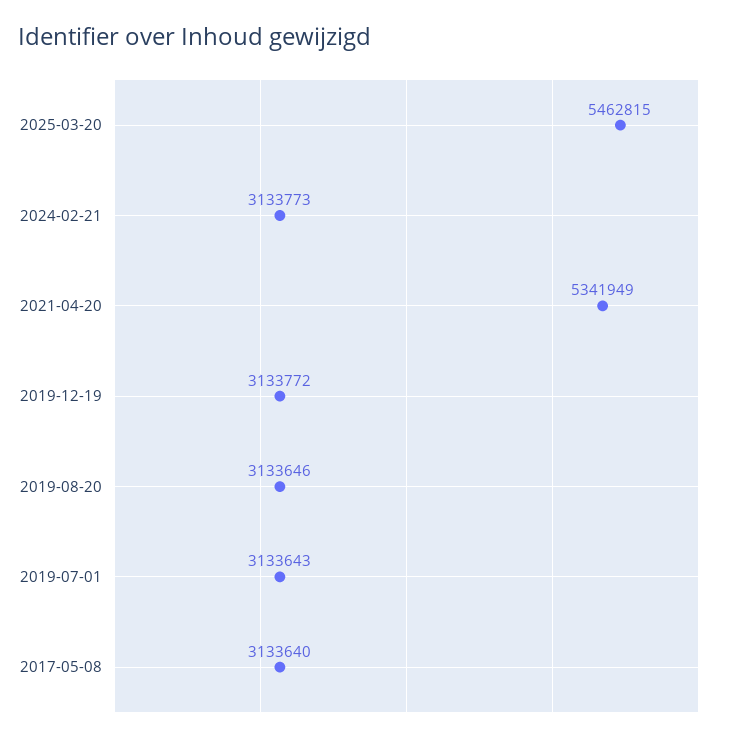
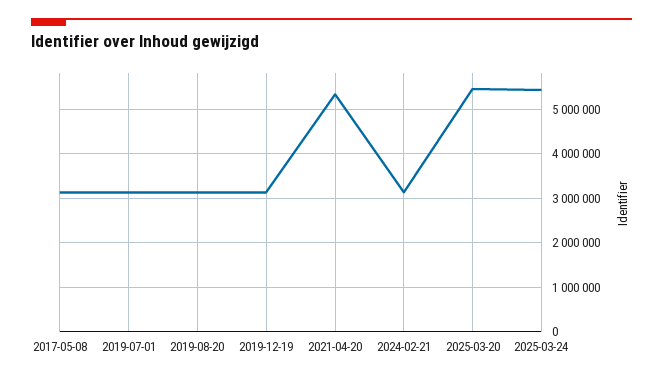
2025-03-24: none -> 5400000

